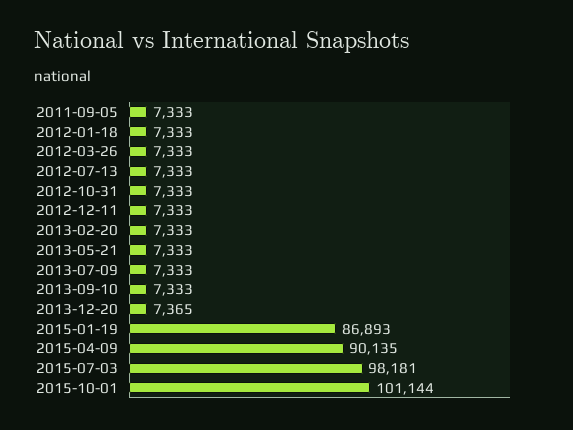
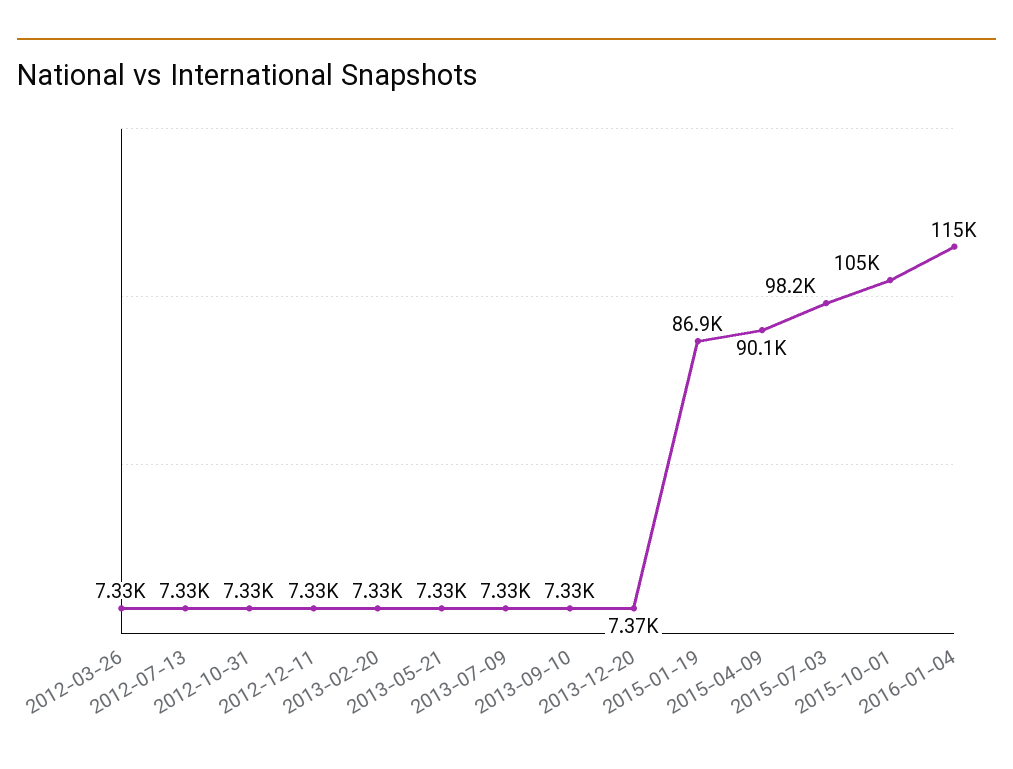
2011-09-05: 7333 -> none
2012-01-18: 7333 -> none
2015-10-01: 101144 -> 105000
2016-01-04: none -> 115000

